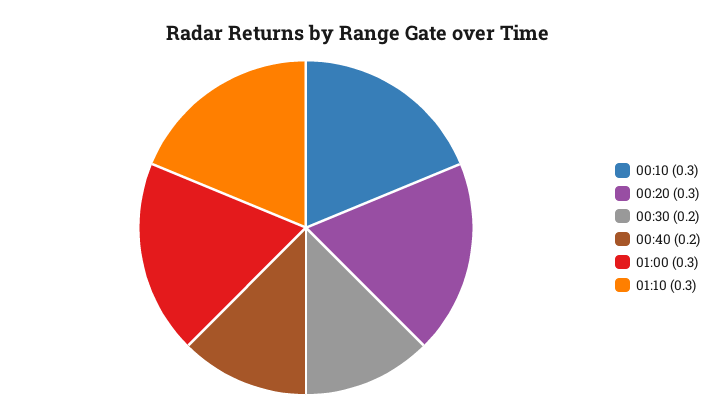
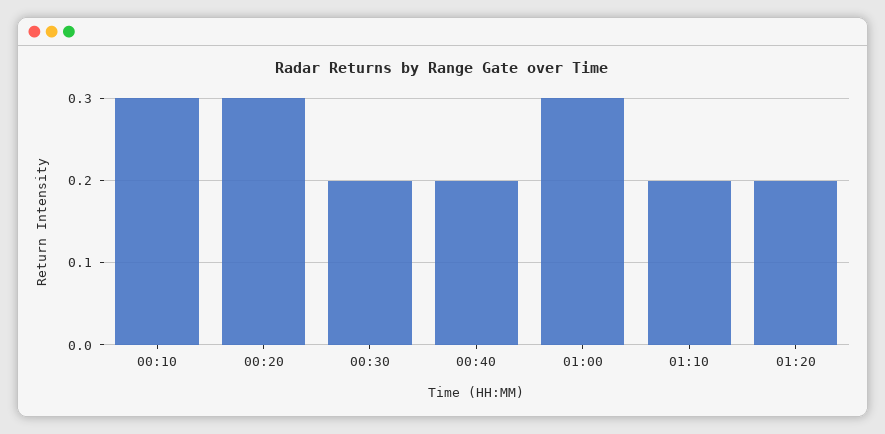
01:10: 0.3 -> 0.2
01:20: none -> 0.2

